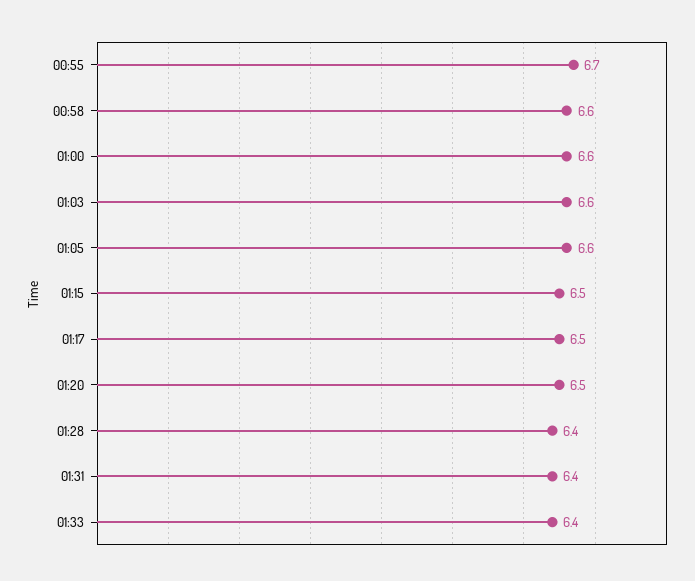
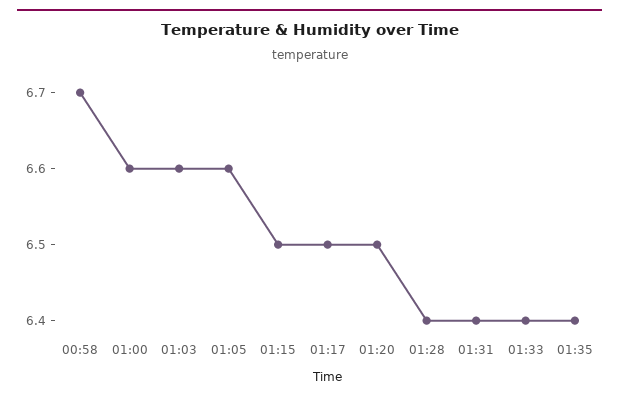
00:55: 6.7 -> none
00:58: 6.6 -> 6.7
01:35: none -> 6.4

